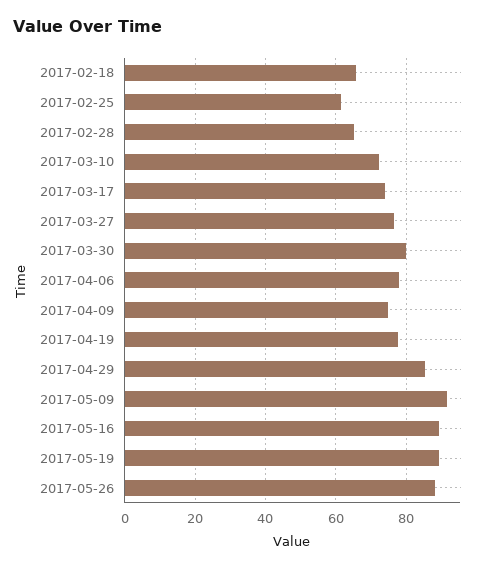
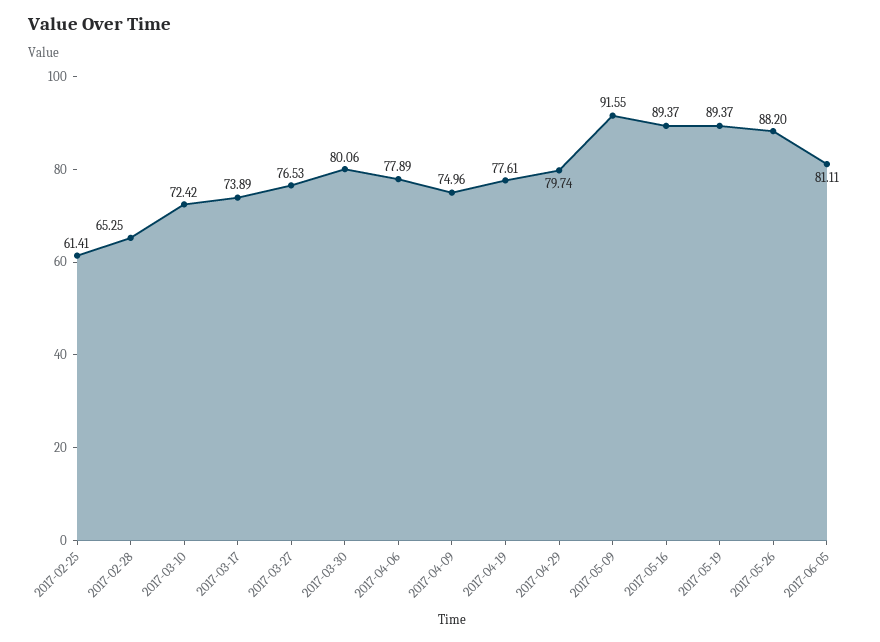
2017-02-18: 66 -> none
2017-04-29: 86 -> 79.74
2017-06-05: none -> 81.11

